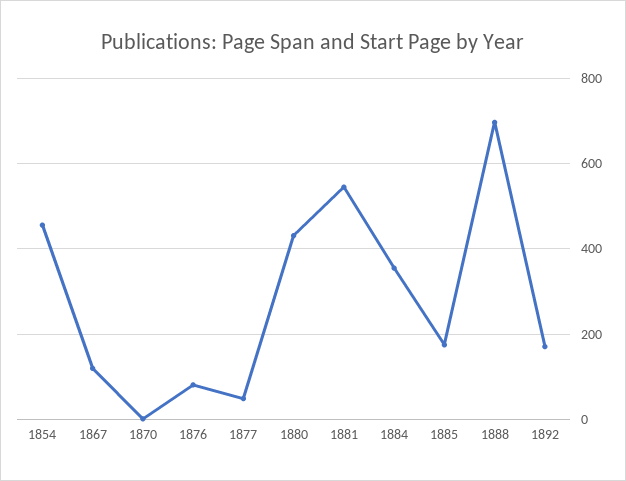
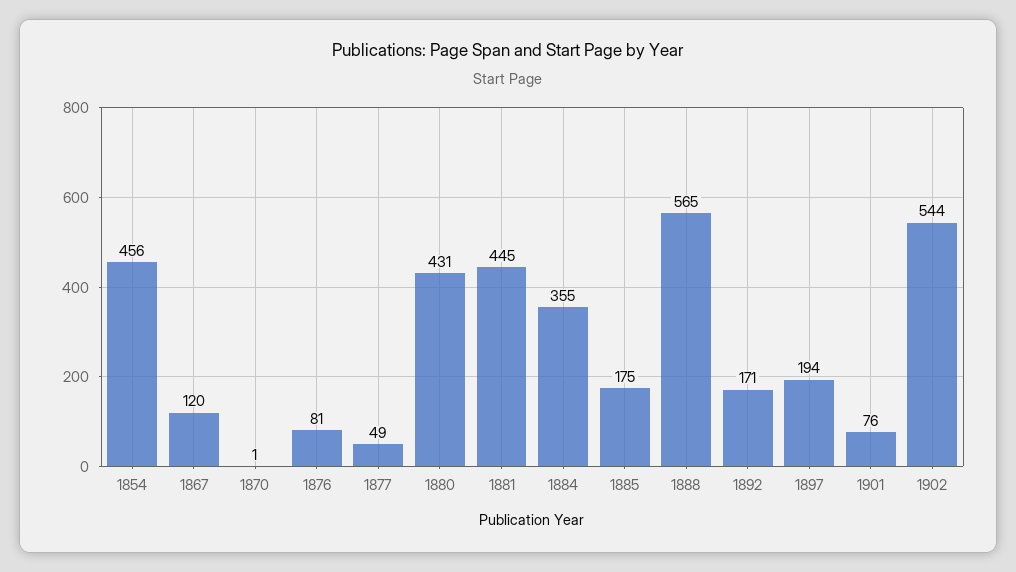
1881: 540 -> 445
1888: 700 -> 565
1897: none -> 194
1901: none -> 76
1902: none -> 544

